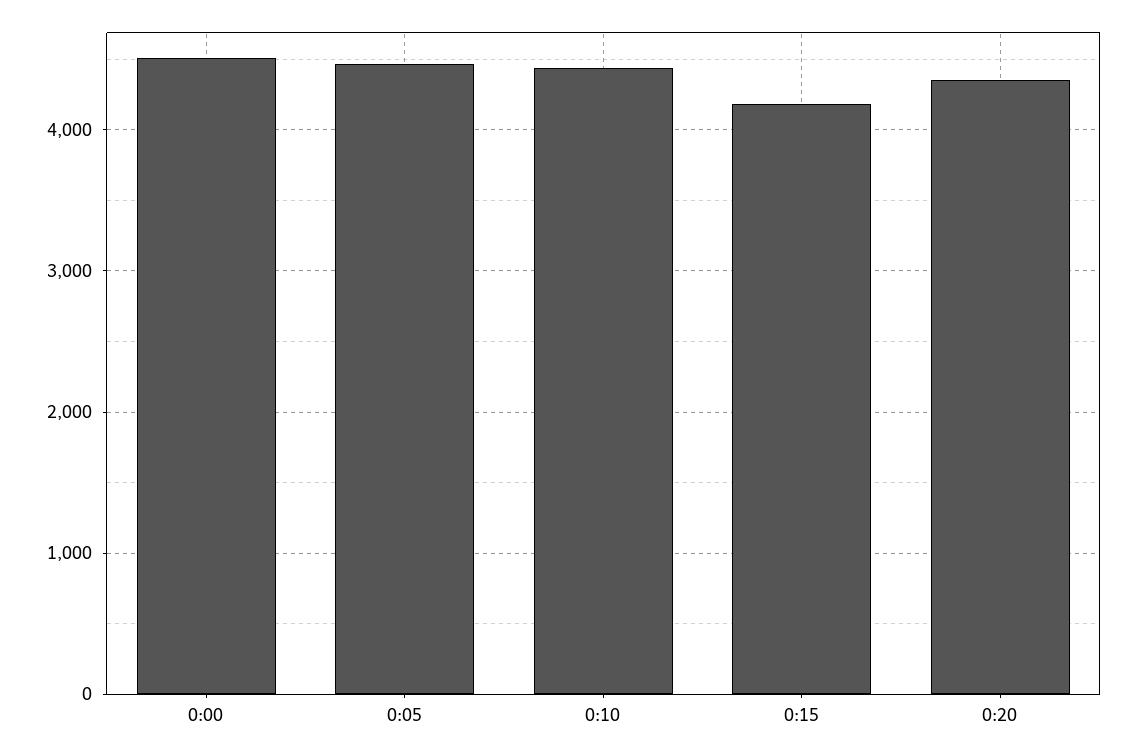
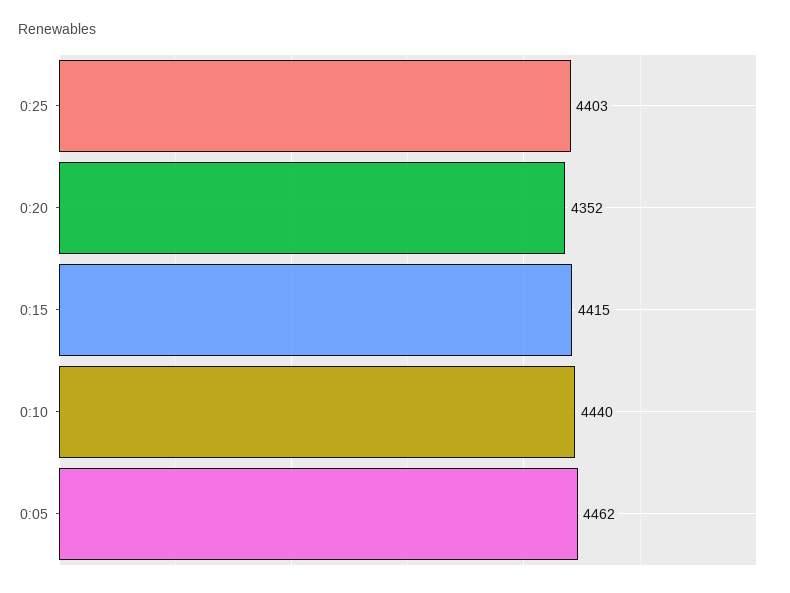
0:00: 4500 -> none
0:15: 4200 -> 4415
0:25: none -> 4403

